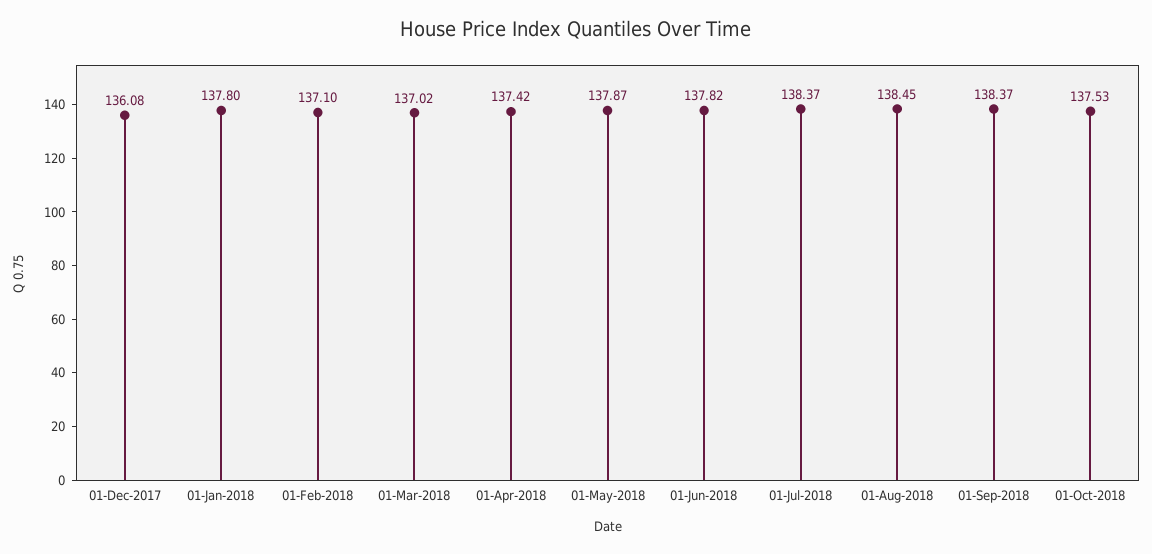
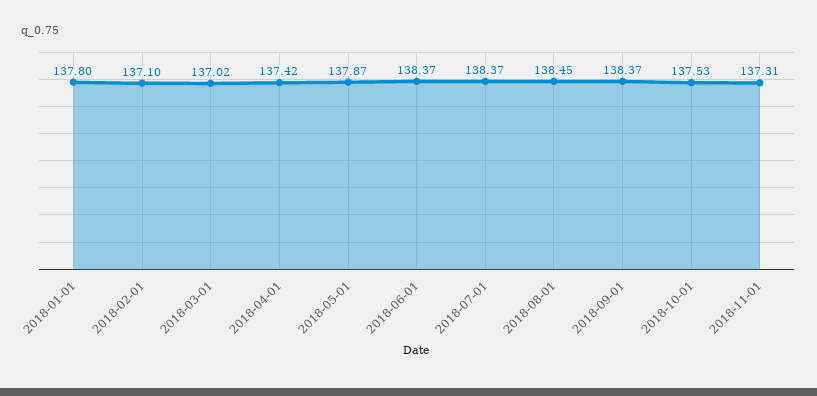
01-Dec-2017: 136.08 -> none
01-Jun-2018: 137.82 -> 138.37
2018-11-01: none -> 137.31

